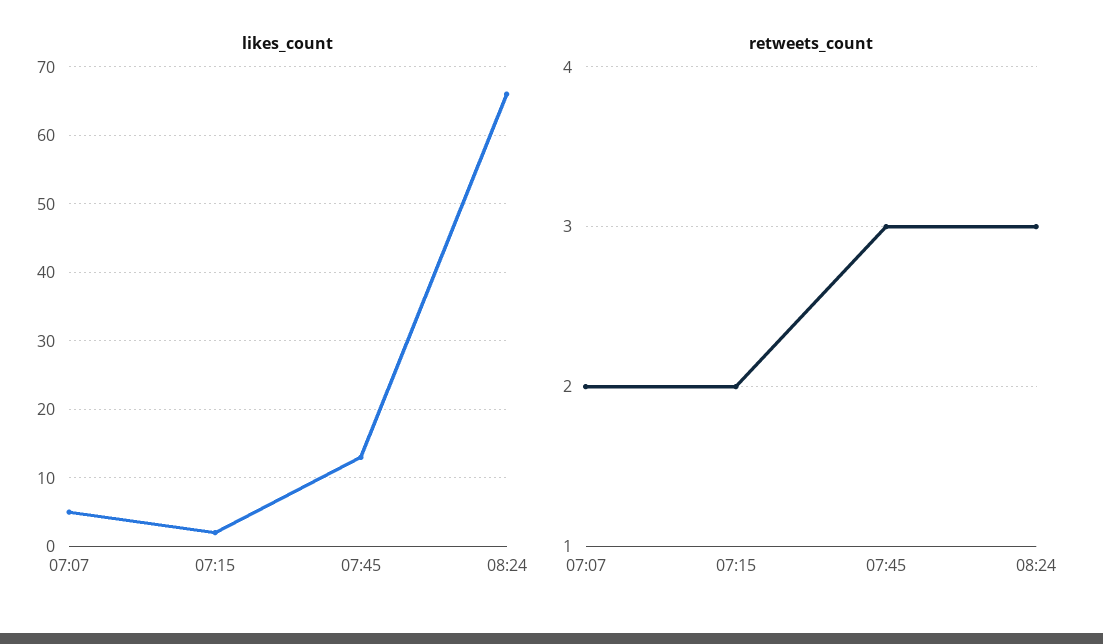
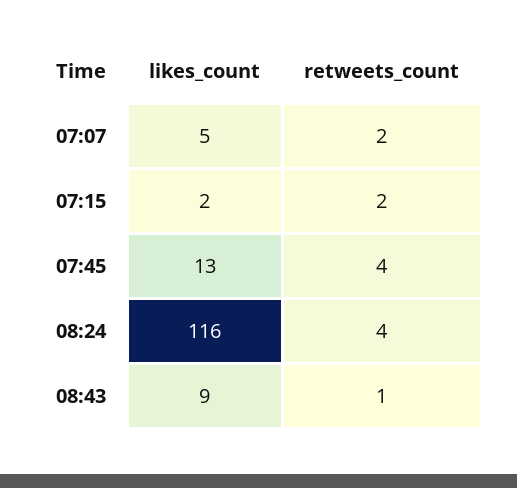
likes_count, 08:24: 66 -> 116
retweets_count, 07:45: 3 -> 4
retweets_count, 08:24: 3 -> 4
likes_count, 08:43: none -> 9
retweets_count, 08:43: none -> 1

